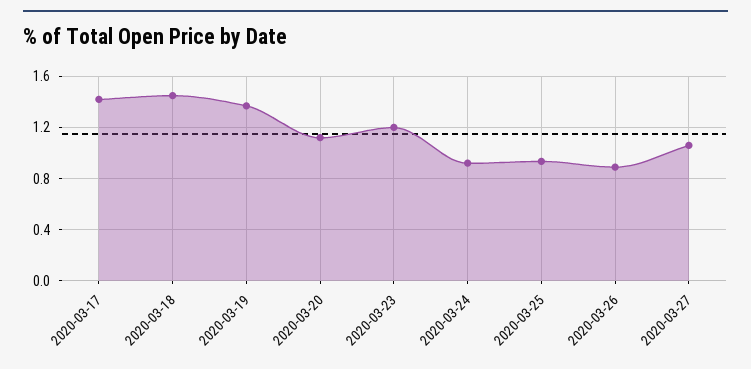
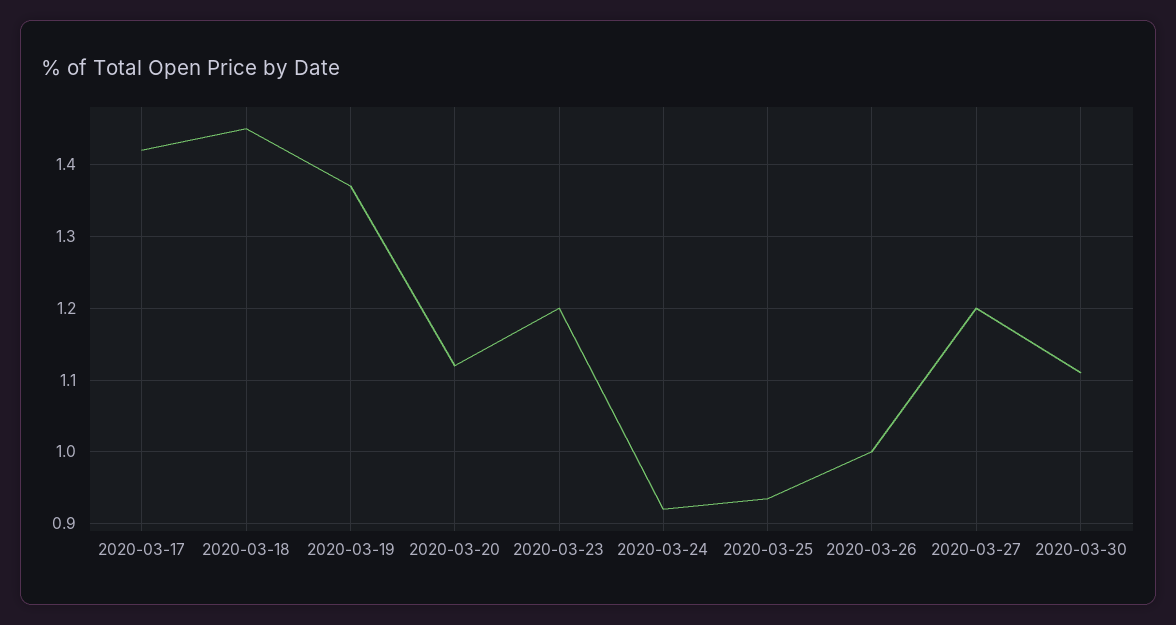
2020-03-26: 0.9 -> 1
2020-03-27: 1.05 -> 1.2
2020-03-30: none -> 1.11

